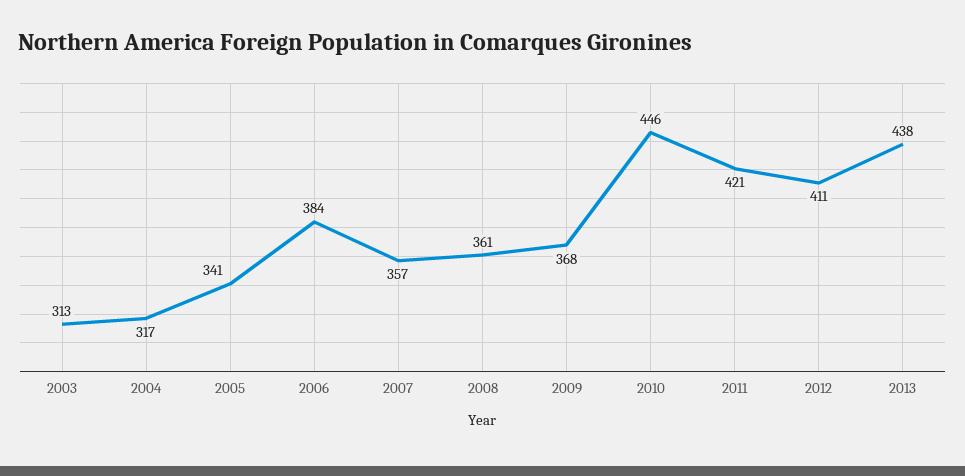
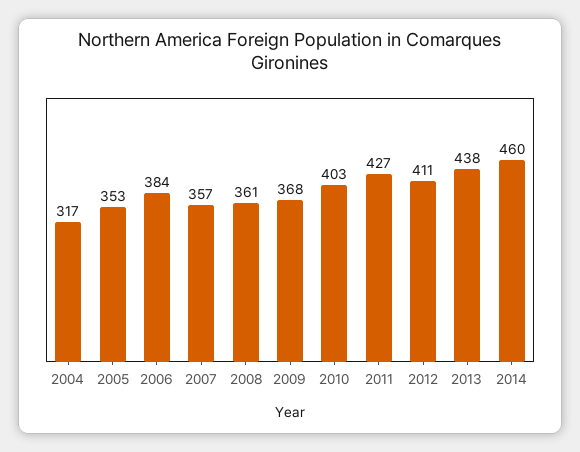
2003: 313 -> none
2005: 341 -> 353
2010: 446 -> 403
2011: 421 -> 427
2014: none -> 460

